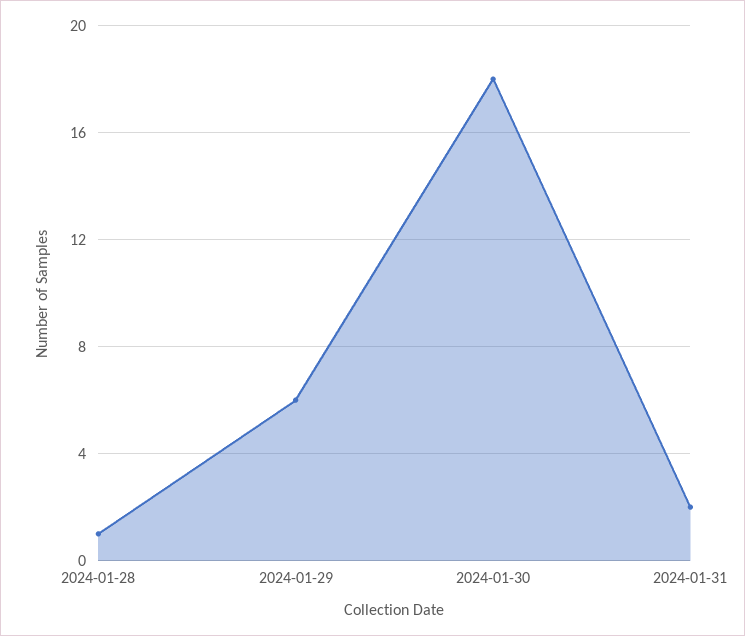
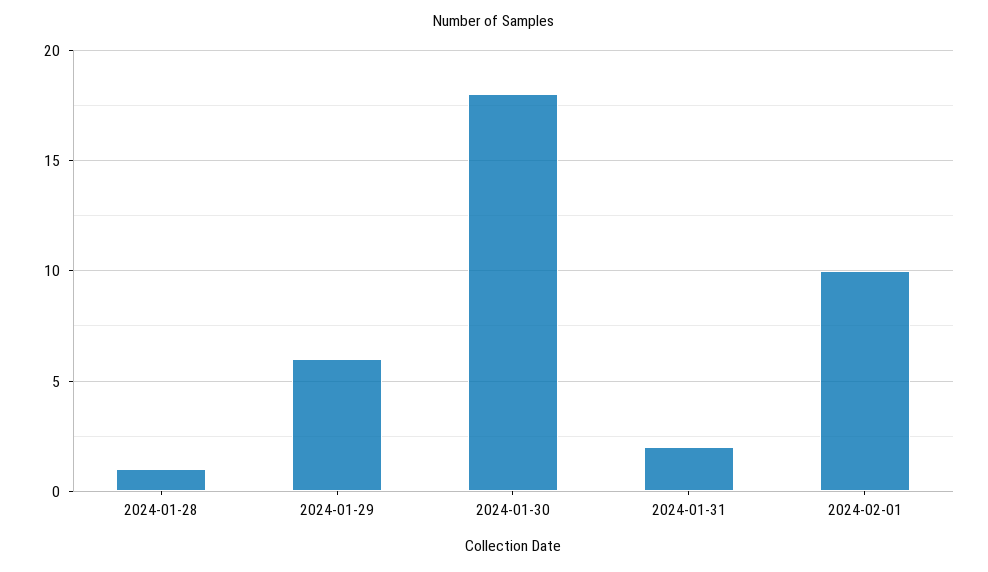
2024-02-01: none -> 10

